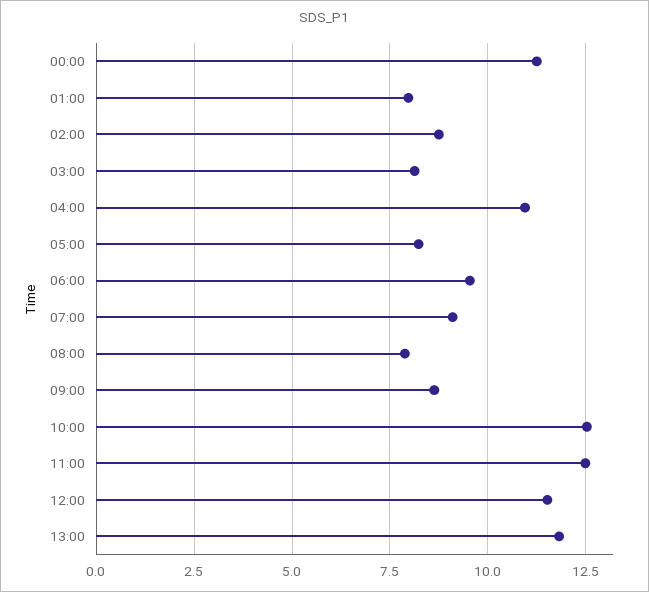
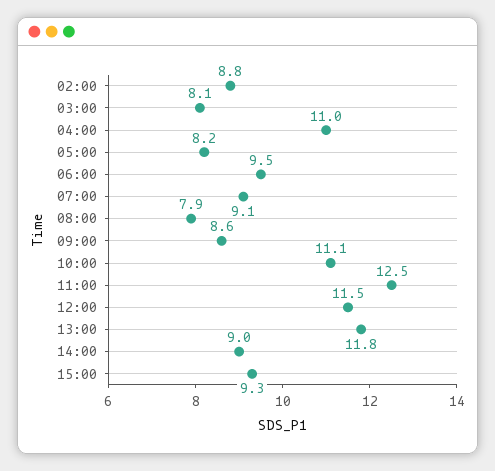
00:00: 11.25 -> none
01:00: 8 -> none
10:00: 12.5 -> 11.1
14:00: none -> 9
15:00: none -> 9.3

